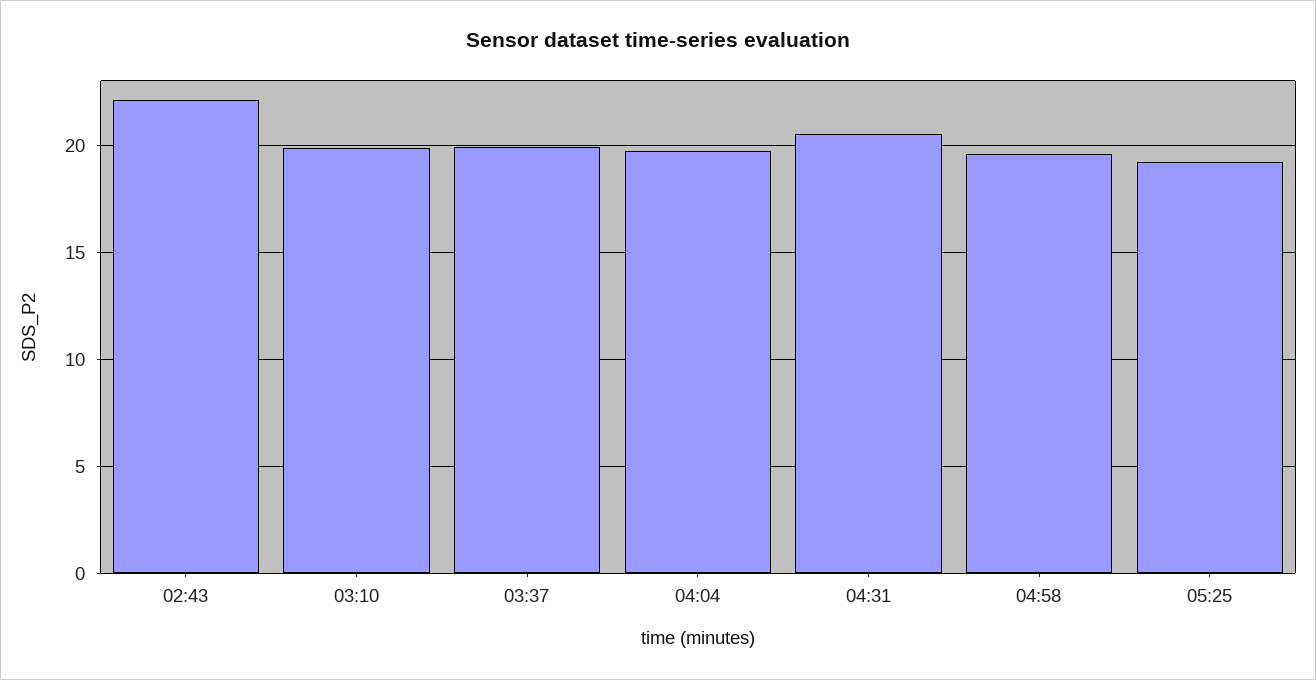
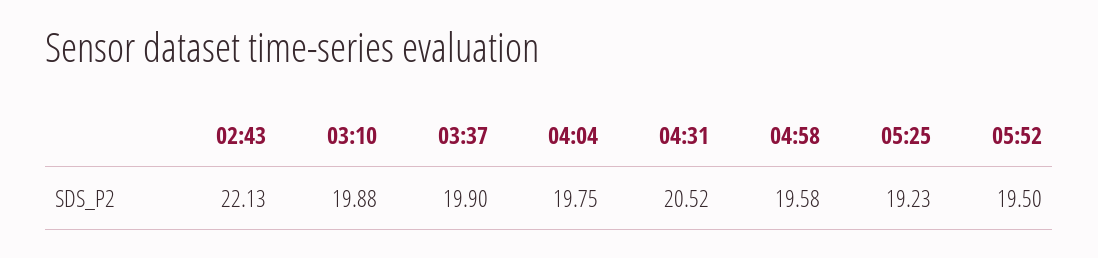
05:52: none -> 19.5

